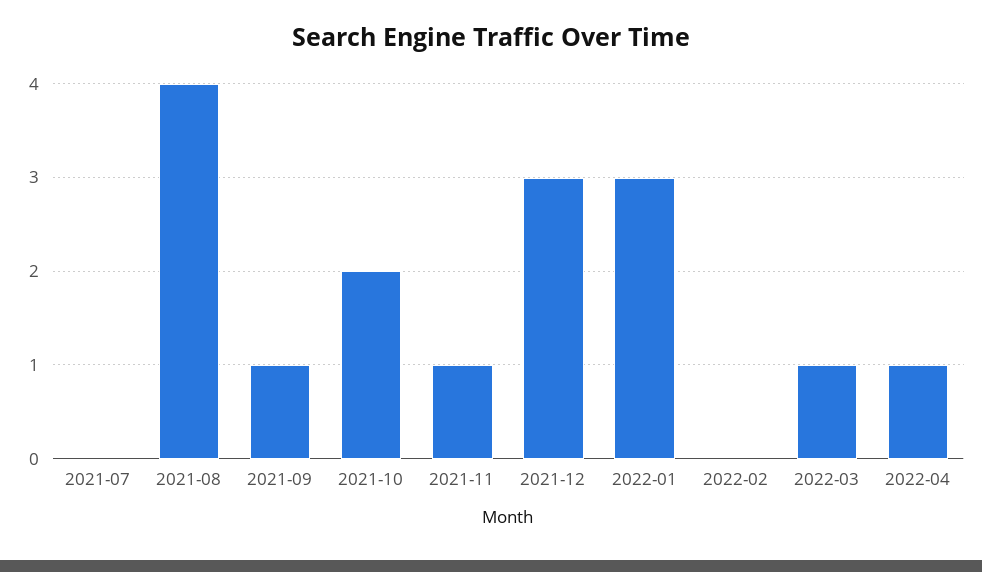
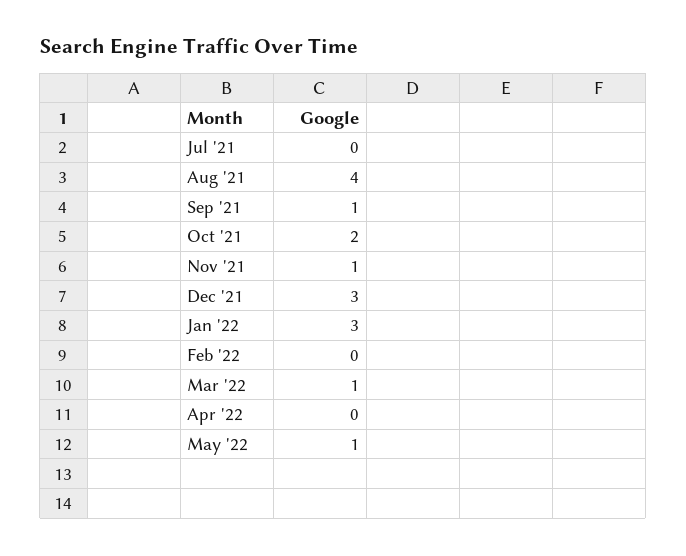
2022-04: 1 -> 0
May '22: none -> 1

